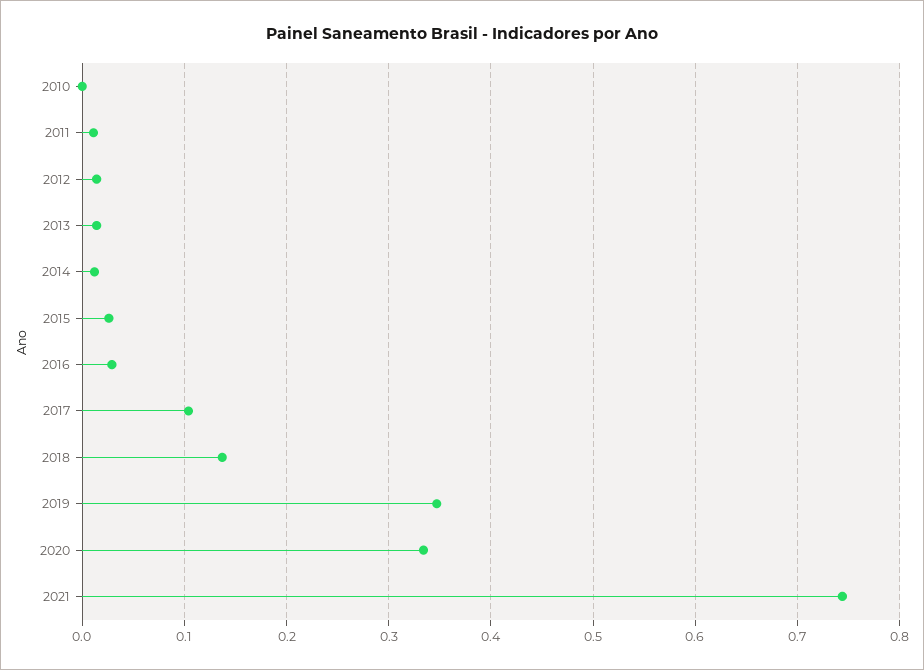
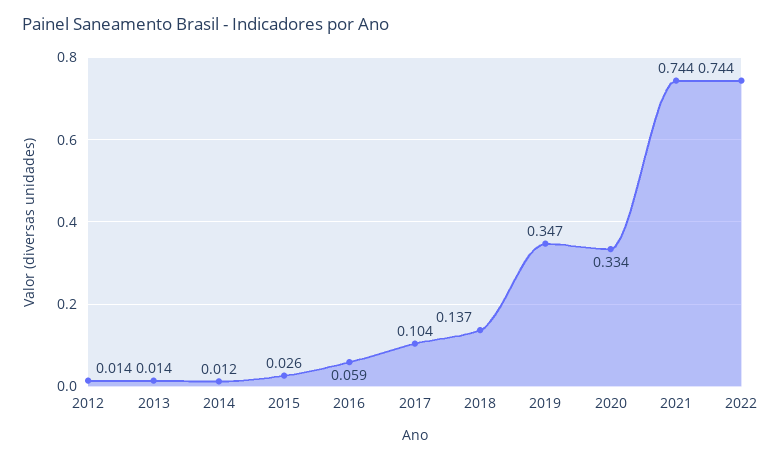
2010: 0 -> none
2011: 0.01 -> none
2016: 0.03 -> 0.059
2022: none -> 0.744

